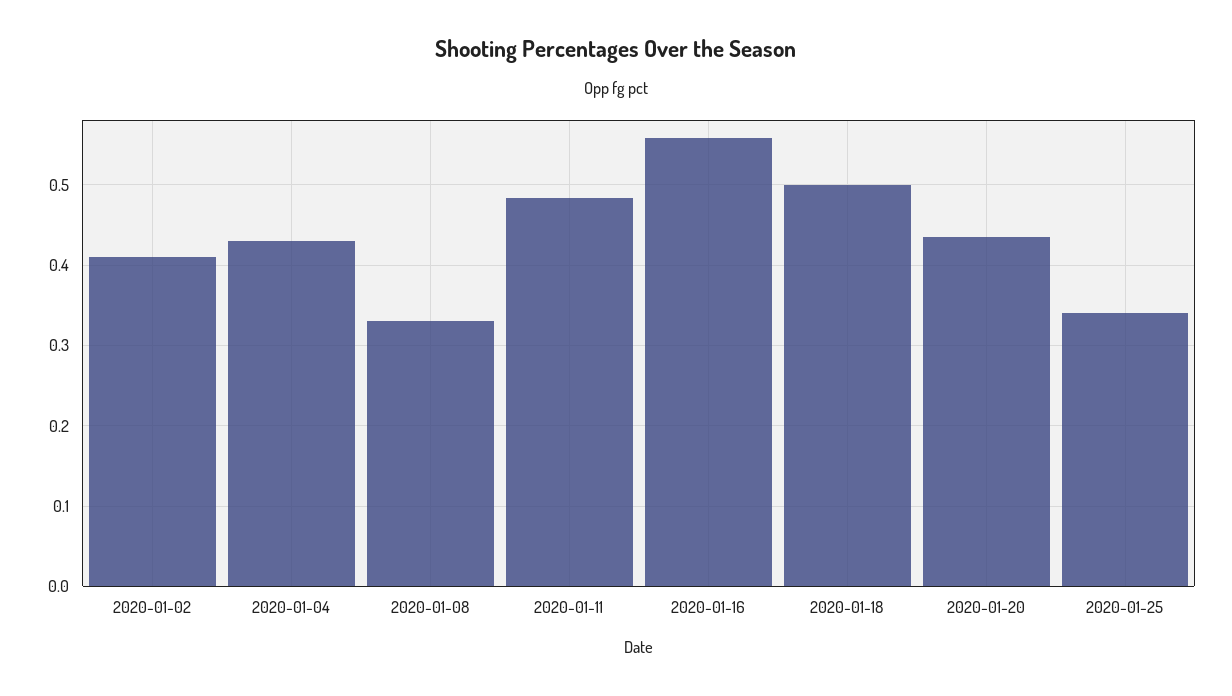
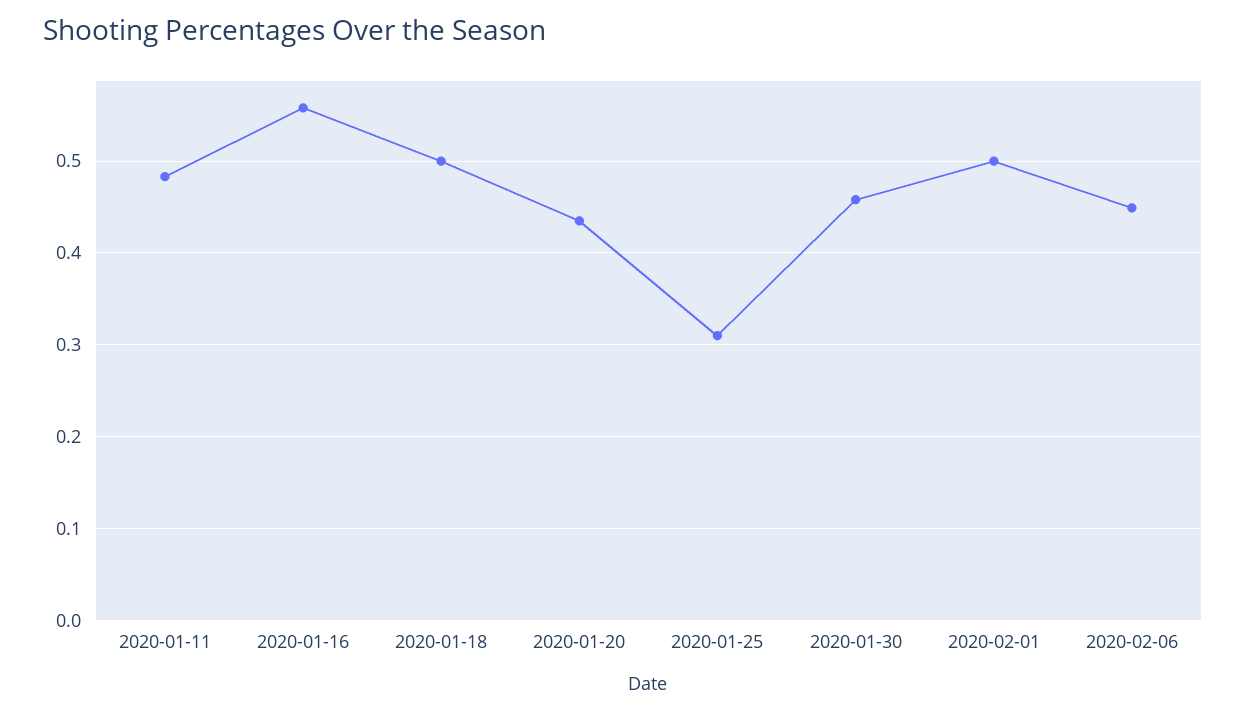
2020-01-02: 0.41 -> none
2020-01-04: 0.43 -> none
2020-01-08: 0.33 -> none
2020-01-25: 0.34 -> 0.31
2020-01-30: none -> 0.46
2020-02-01: none -> 0.5
2020-02-06: none -> 0.45

